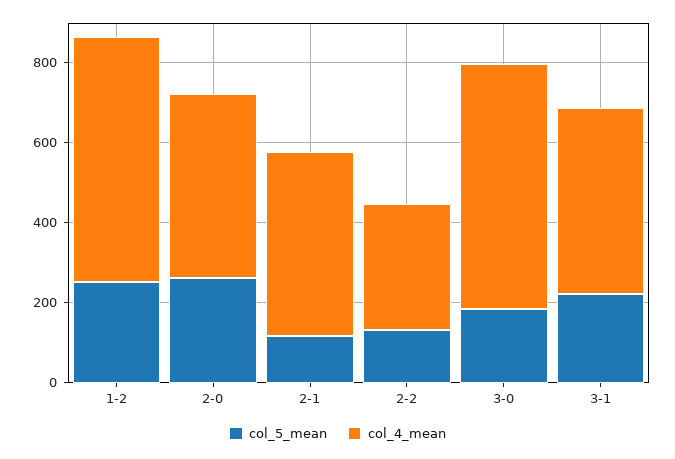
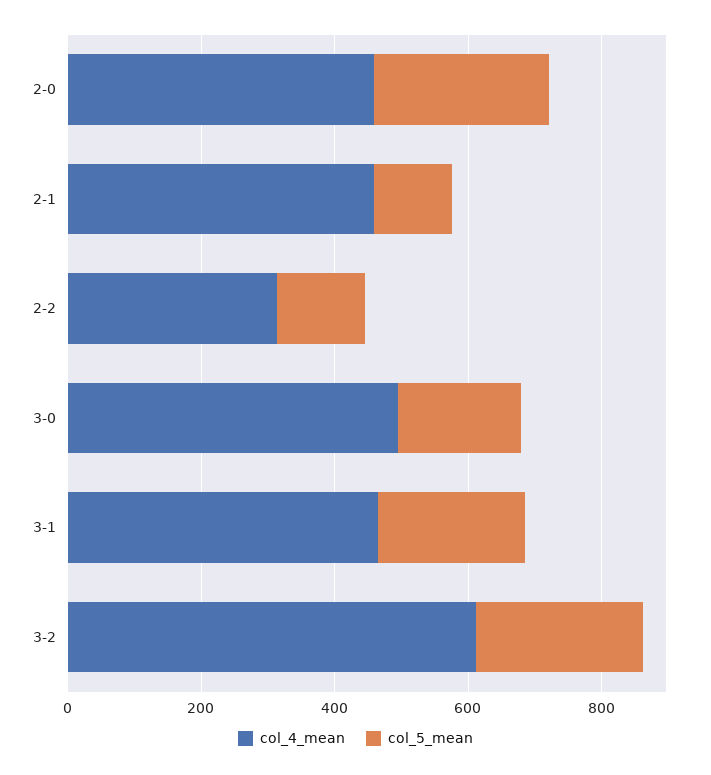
col_5_mean, 1-2: 250 -> none
col_4_mean, 1-2: 600 -> none
col_4_mean, 3-0: 600 -> 500
col_4_mean, 3-2: none -> 600
col_5_mean, 3-2: none -> 250

